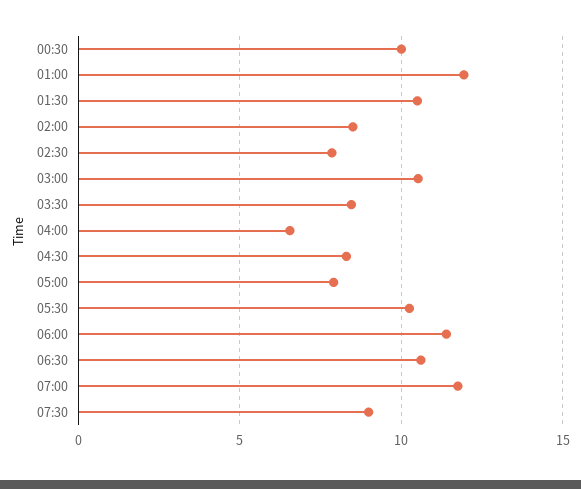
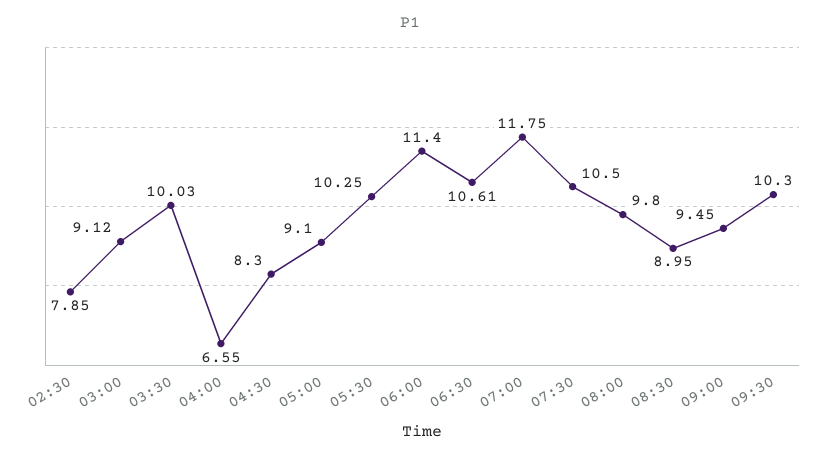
00:30: 10 -> none
01:00: 12 -> none
01:30: 10.5 -> none
02:00: 8.5 -> none
03:00: 10.5 -> 9.12
03:30: 8.5 -> 10.03
05:00: 8 -> 9.1
07:30: 9 -> 10.5
08:00: none -> 9.8
08:30: none -> 8.95
09:00: none -> 9.45
09:30: none -> 10.3

